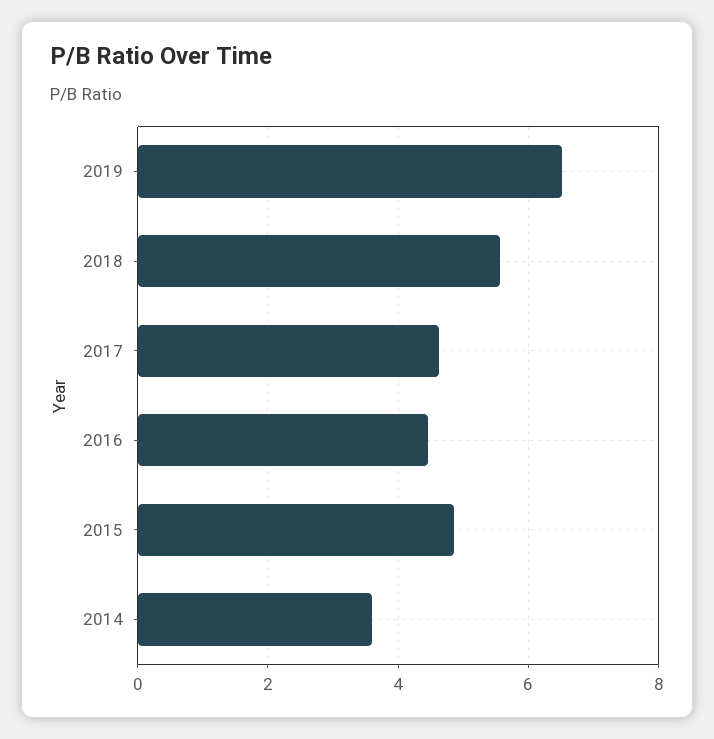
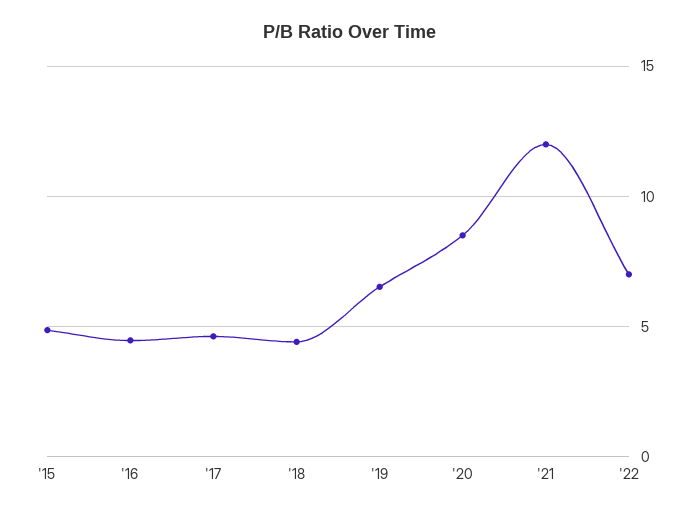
2018: 5.6 -> 4.5
2014: 3.6 -> none
'20: none -> 8.5
'21: none -> 12
'22: none -> 7

